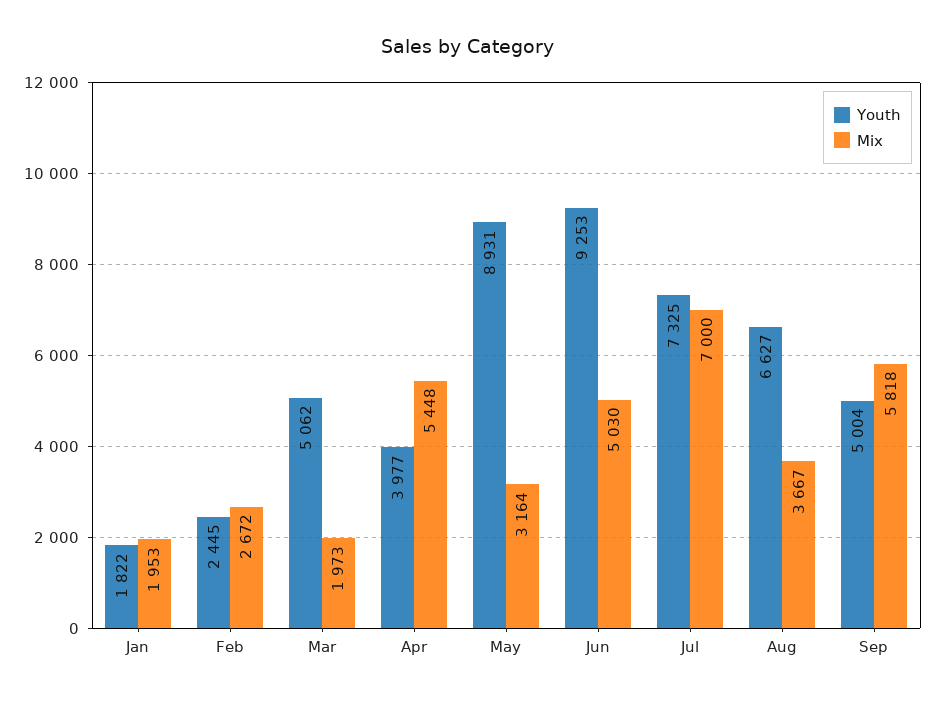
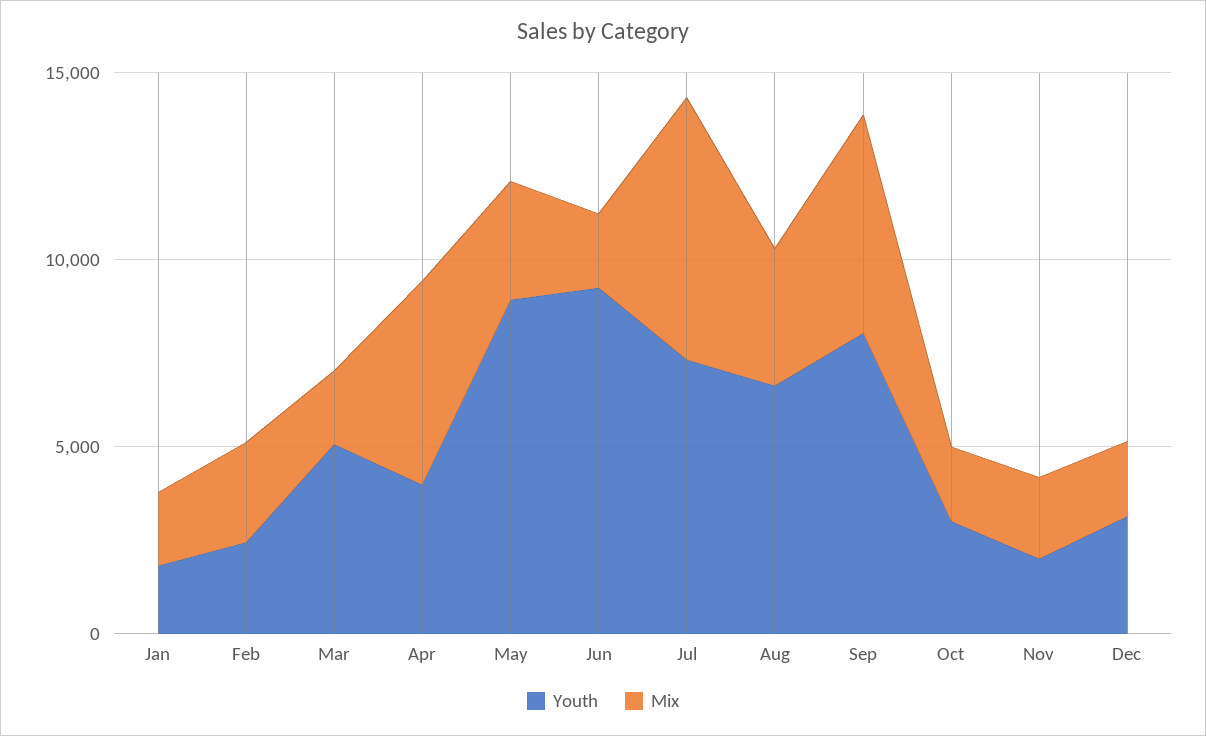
Mix, Jun: 5030 -> 2000
Youth, Sep: 5004 -> 8000
Youth, Oct: none -> 3000
Mix, Oct: none -> 2000
Youth, Nov: none -> 2000
Mix, Nov: none -> 2000
Youth, Dec: none -> 3000
Mix, Dec: none -> 2000

